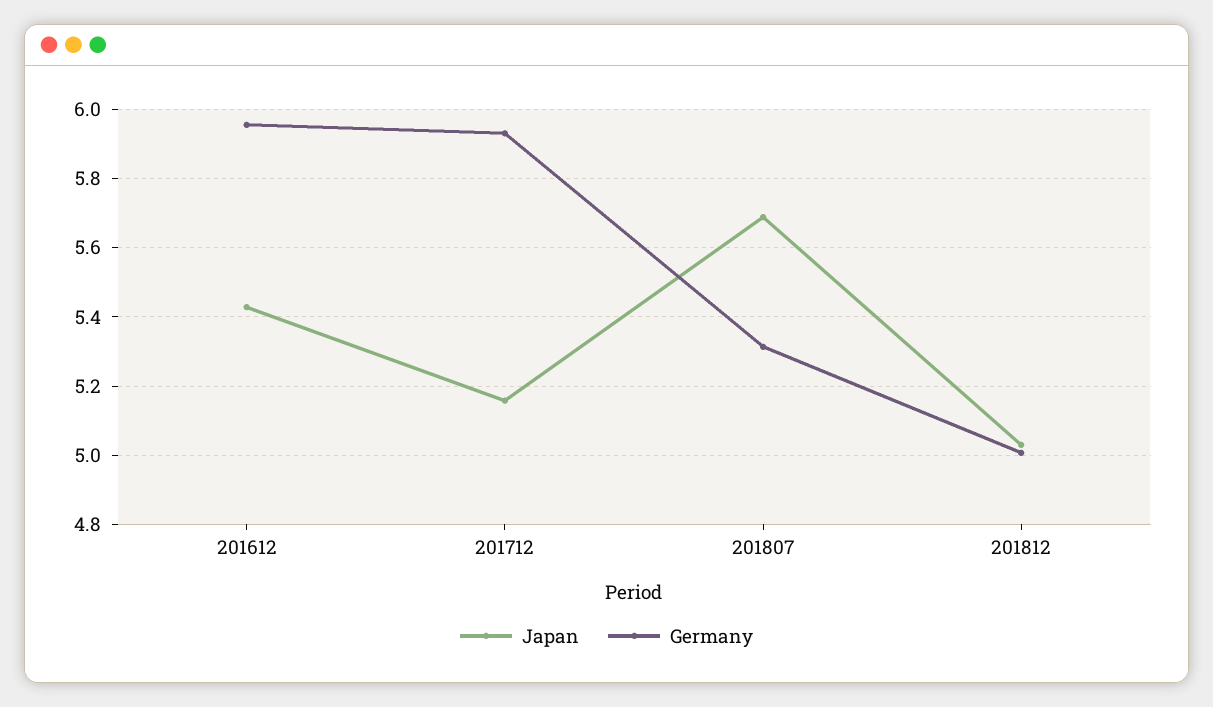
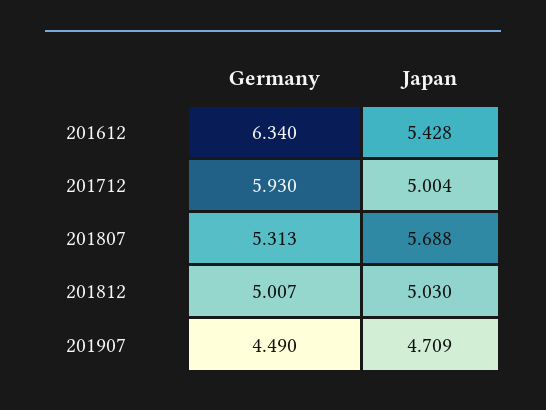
Germany, 201612: 5.96 -> 6.34
Japan, 201712: 5.16 -> 5.004
Germany, 201907: none -> 4.49
Japan, 201907: none -> 4.709

